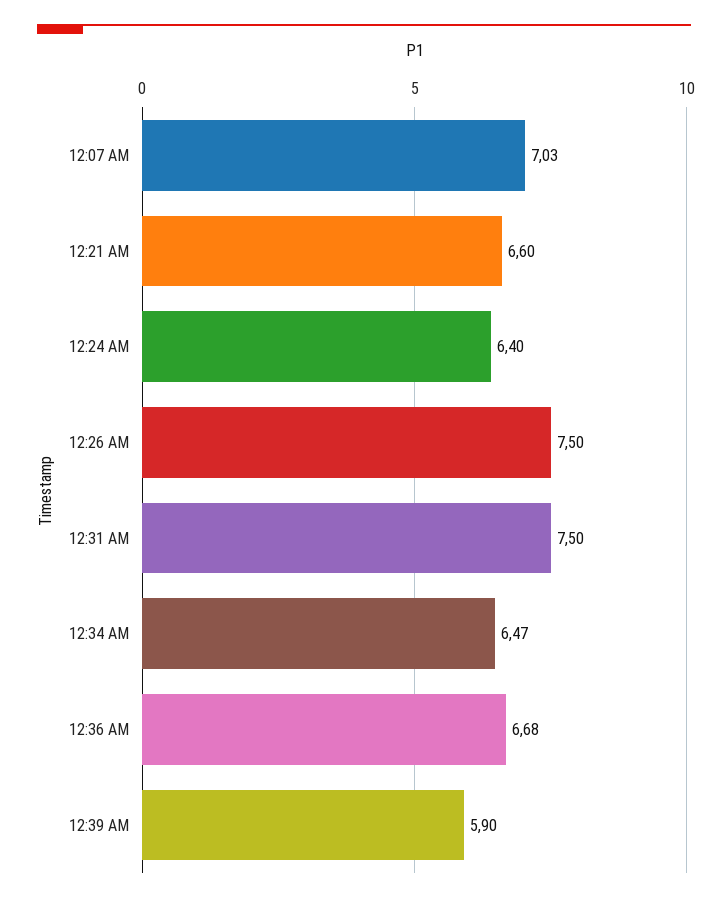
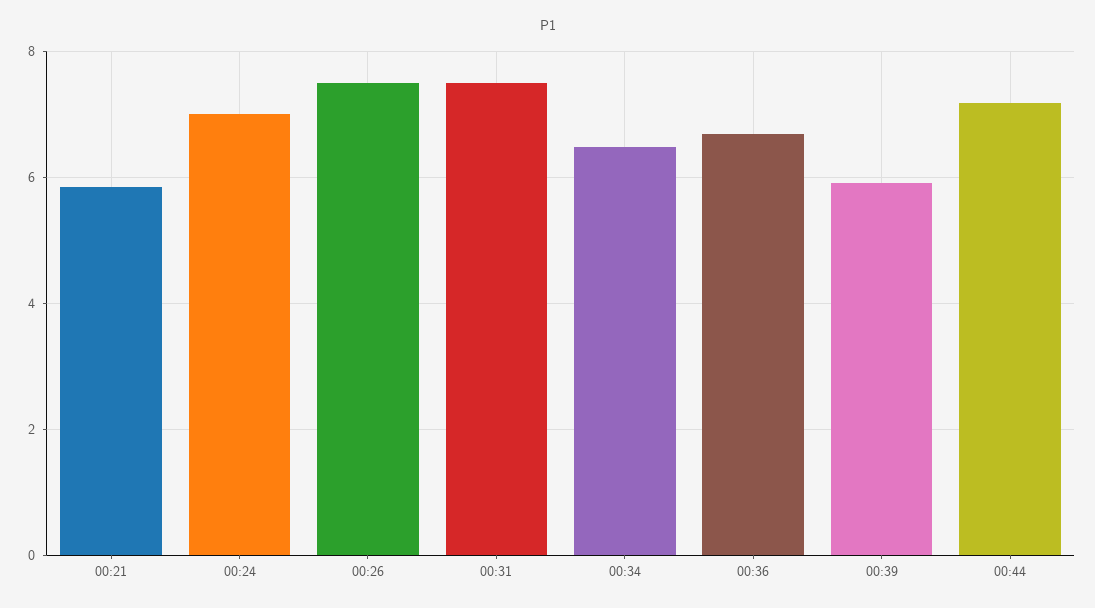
12:07 AM: 7.03 -> none
12:21 AM: 6.6 -> 5.8
12:24 AM: 6.4 -> 7
00:44: none -> 7.2

